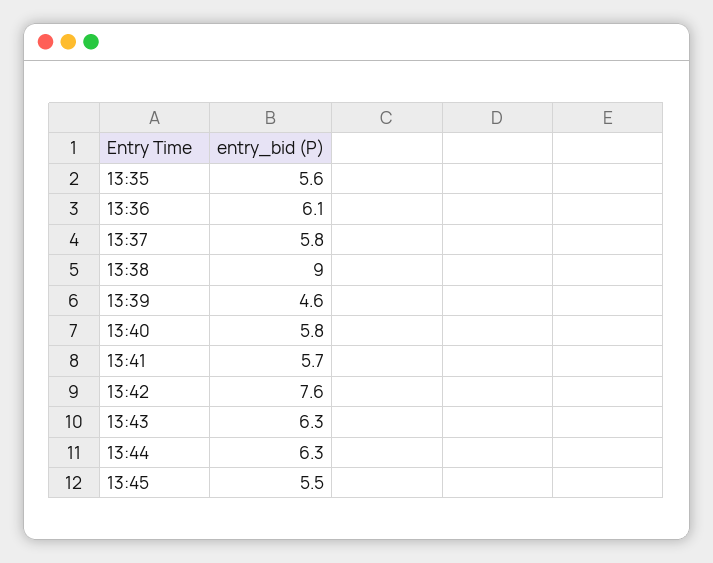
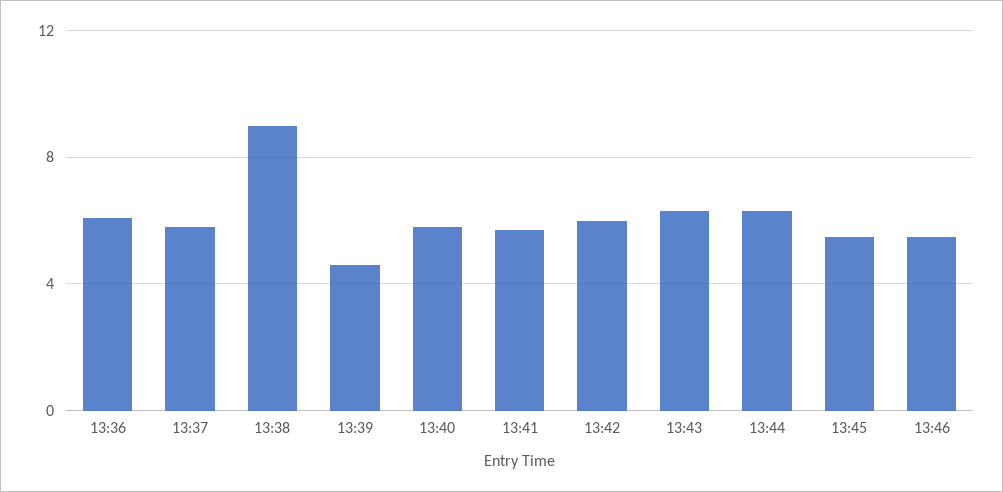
13:35: 5.6 -> none
13:42: 7.6 -> 6
13:46: none -> 5.5

